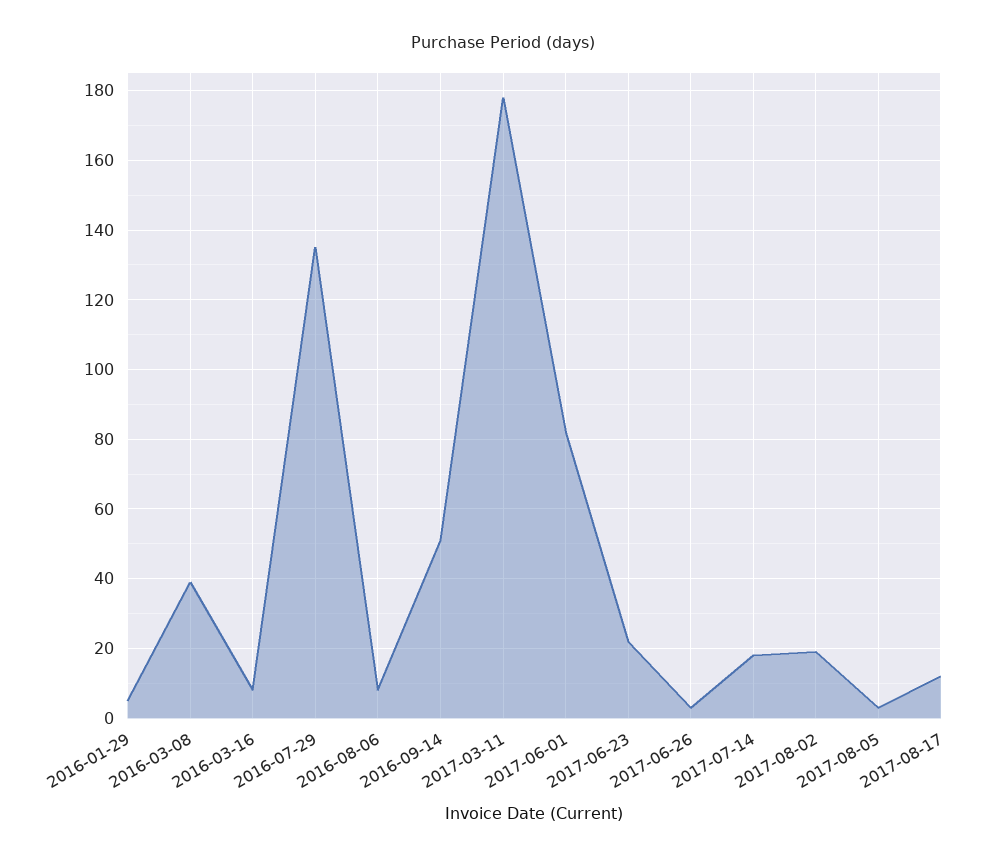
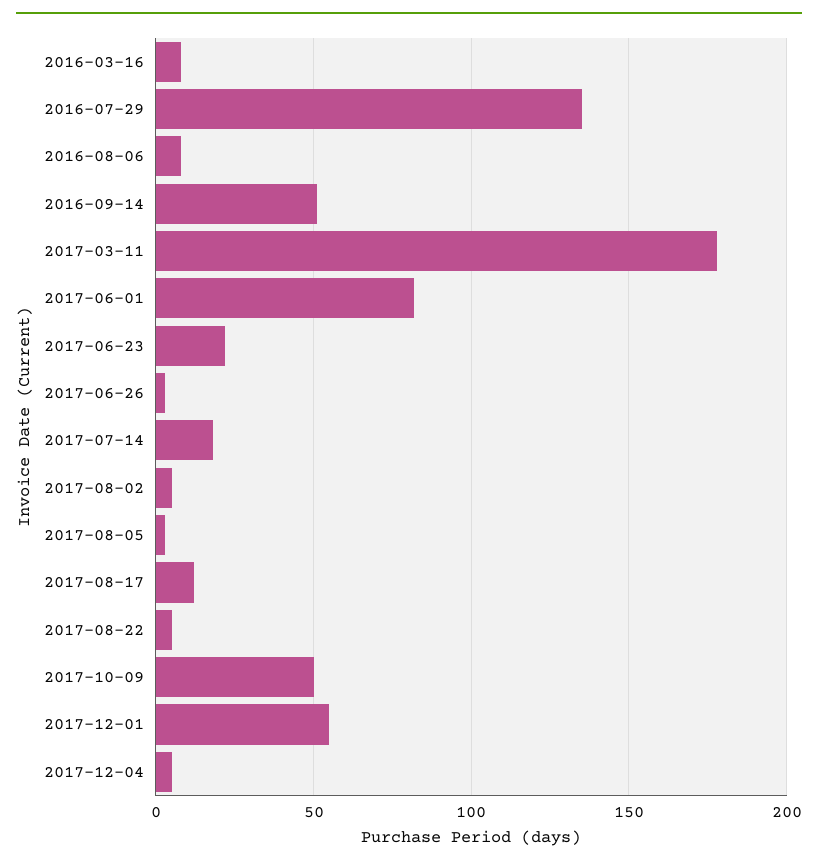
2016-01-29: 5 -> none
2016-03-08: 40 -> none
2017-08-02: 20 -> 5
2017-08-22: none -> 5
2017-10-09: none -> 50
2017-12-01: none -> 55
2017-12-04: none -> 5

